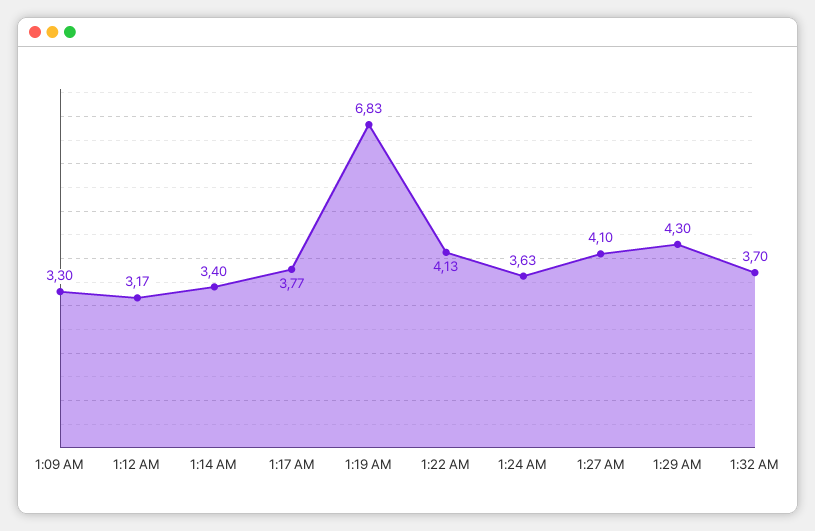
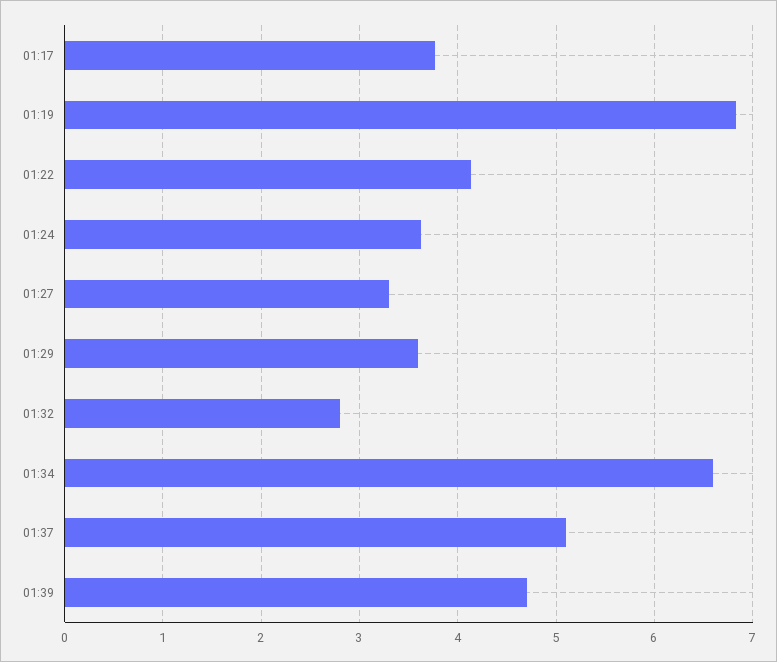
1:09 AM: 3.3 -> none
1:12 AM: 3.17 -> none
1:14 AM: 3.4 -> none
1:27 AM: 4.1 -> 3.3
1:29 AM: 4.3 -> 3.6
1:32 AM: 3.7 -> 2.8
01:34: none -> 6.6
01:37: none -> 5.1
01:39: none -> 4.7

